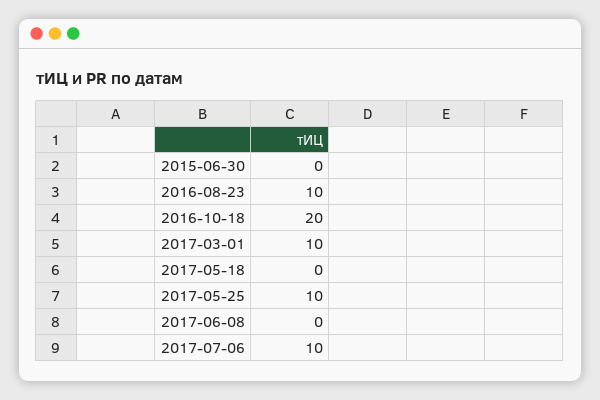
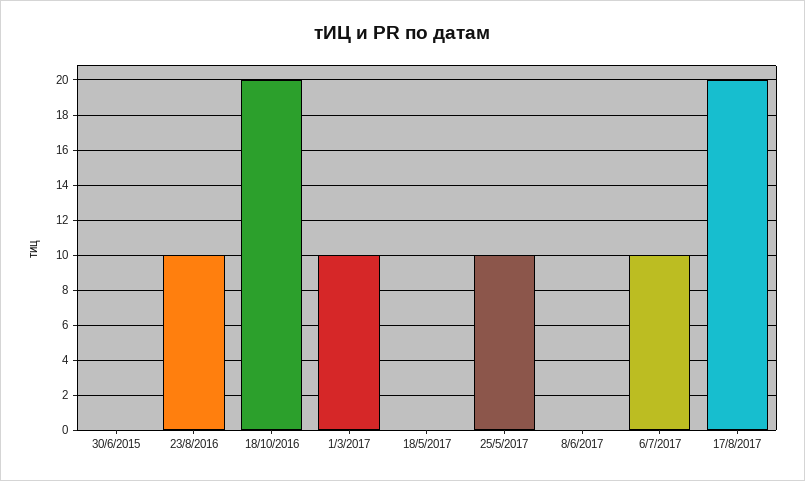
17/8/2017: none -> 20

